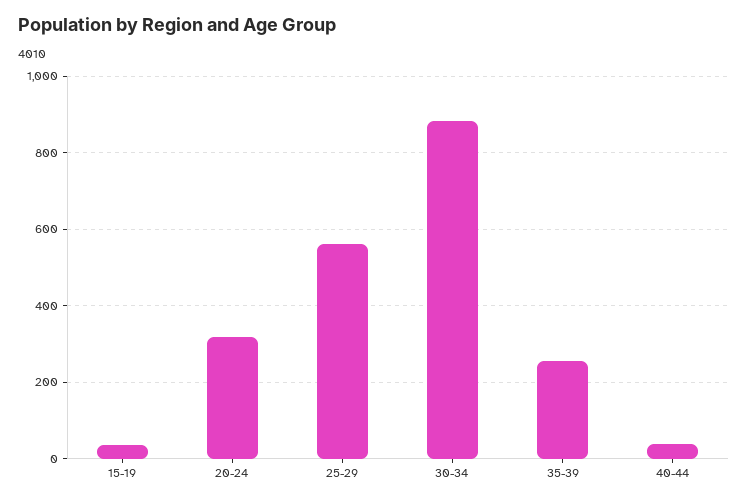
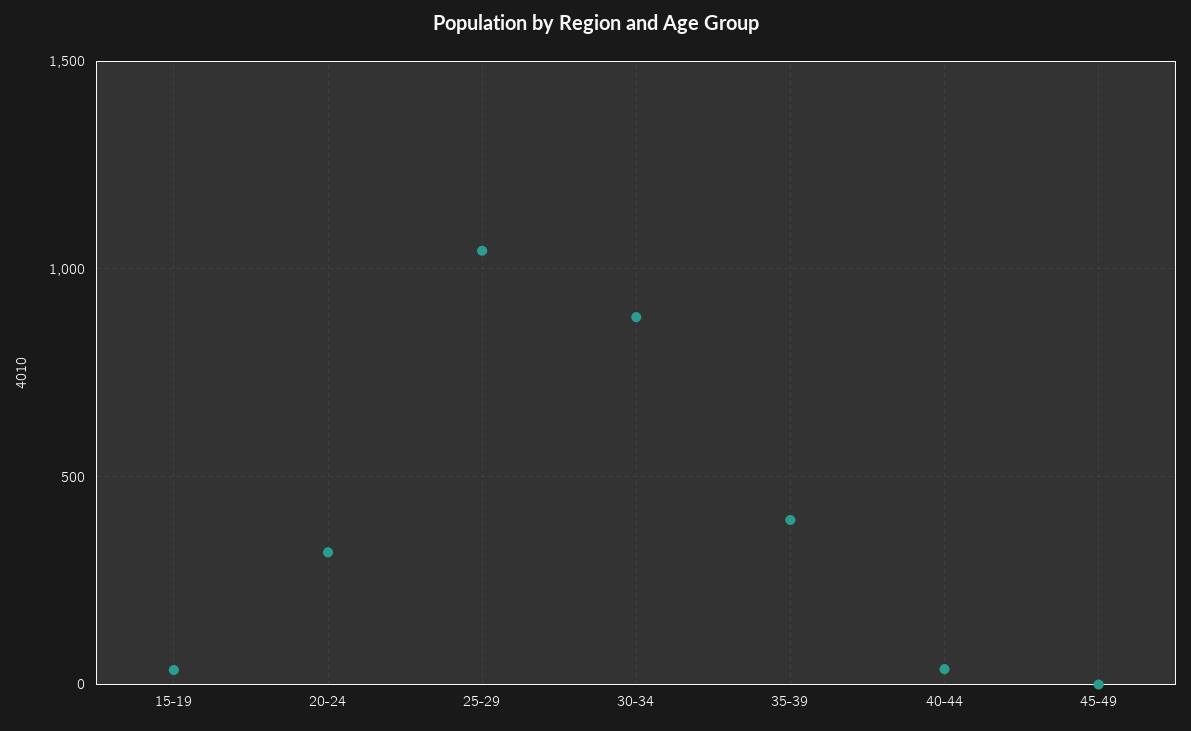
25-29: 560 -> 1050
35-39: 260 -> 400
45-49: none -> 0

